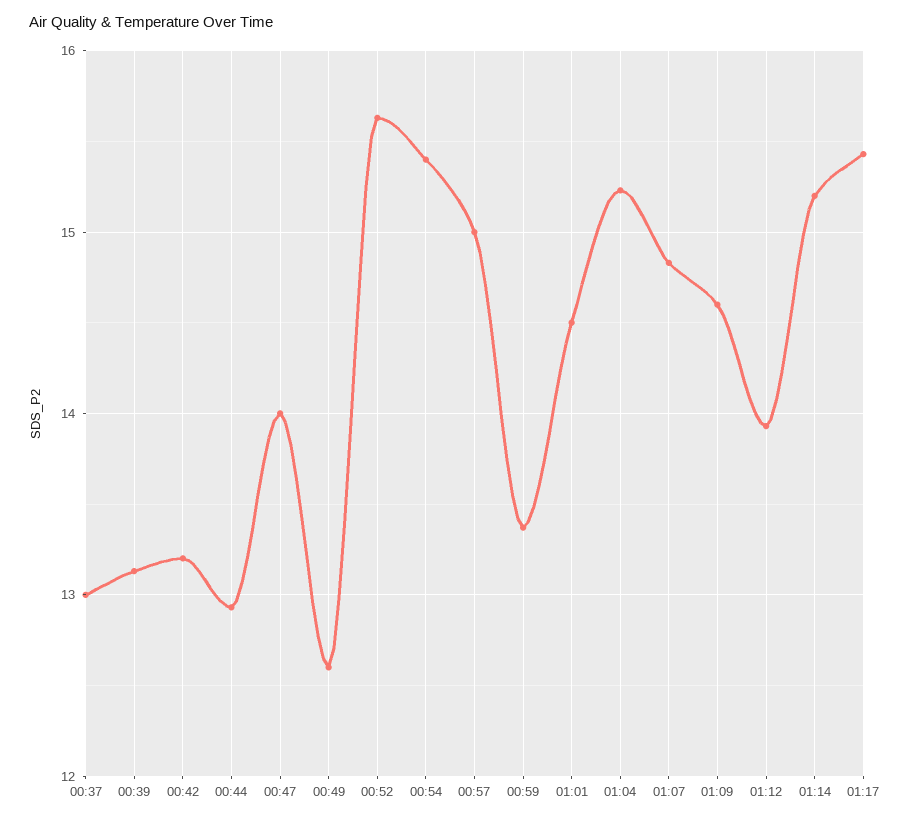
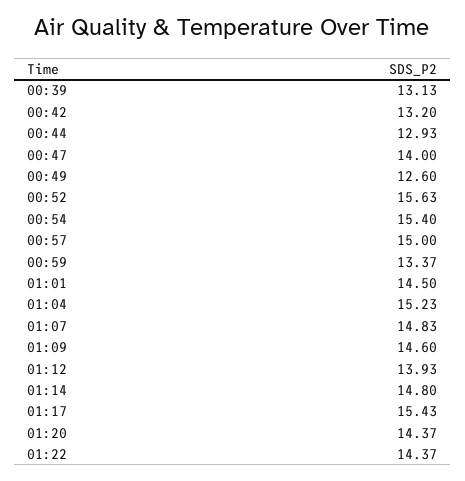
00:37: 13 -> none
01:14: 15.2 -> 14.8
01:20: none -> 14.37
01:22: none -> 14.37

